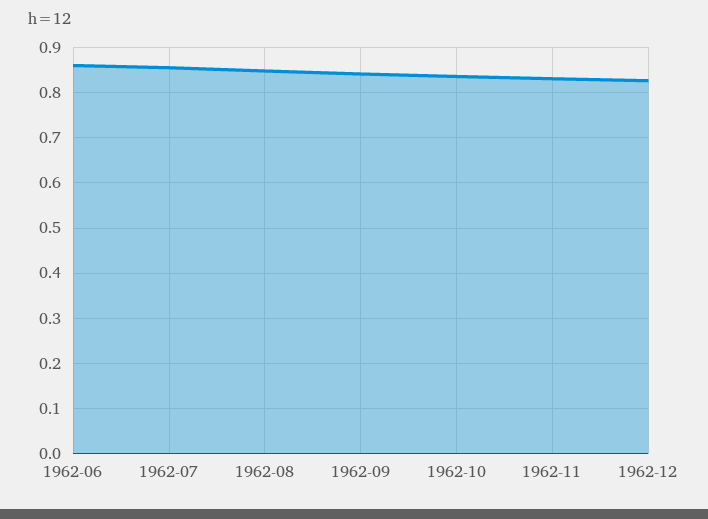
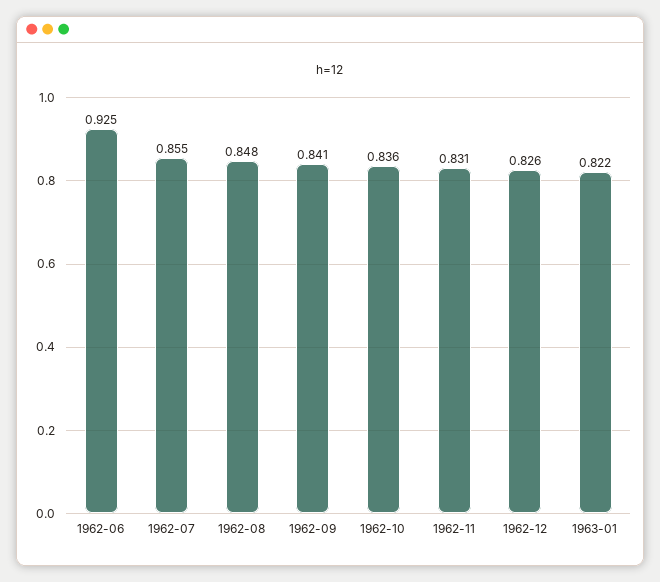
1962-06: 0.86 -> 0.925
1963-01: none -> 0.822

